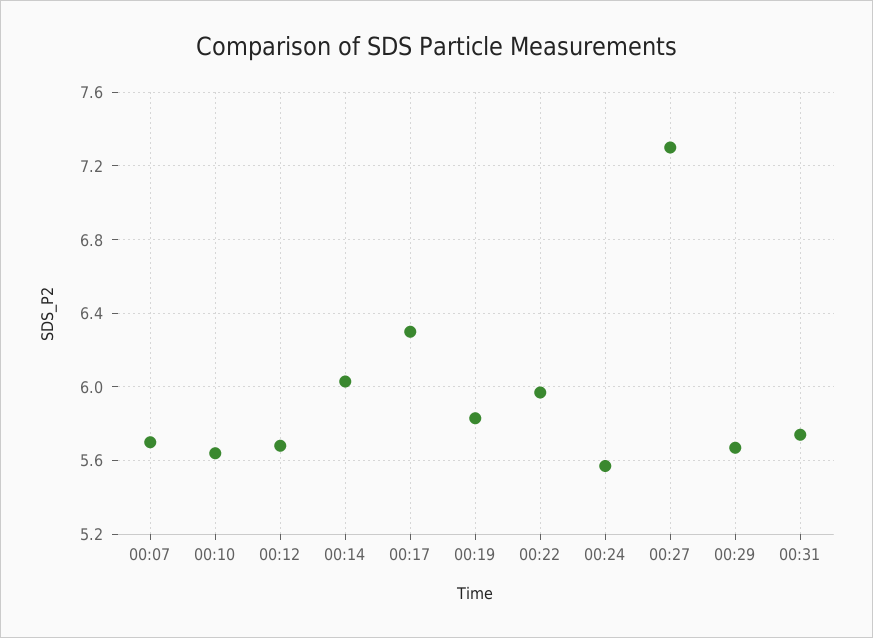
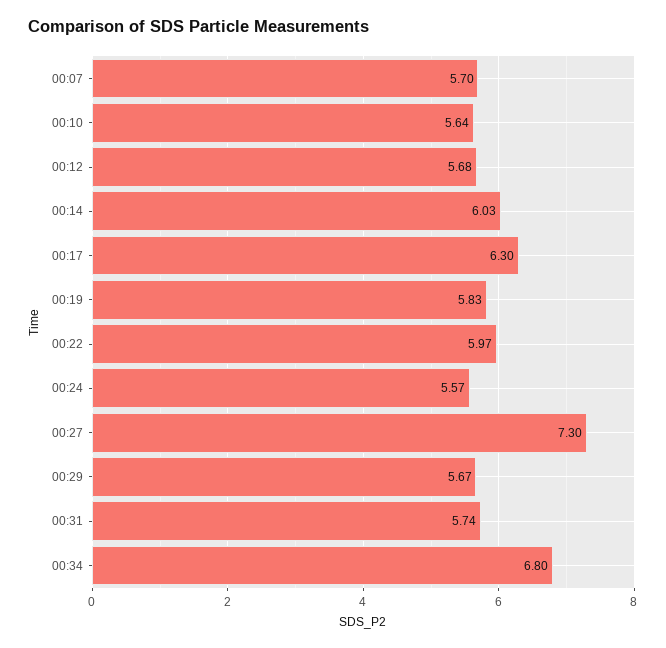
00:34: none -> 6.8

